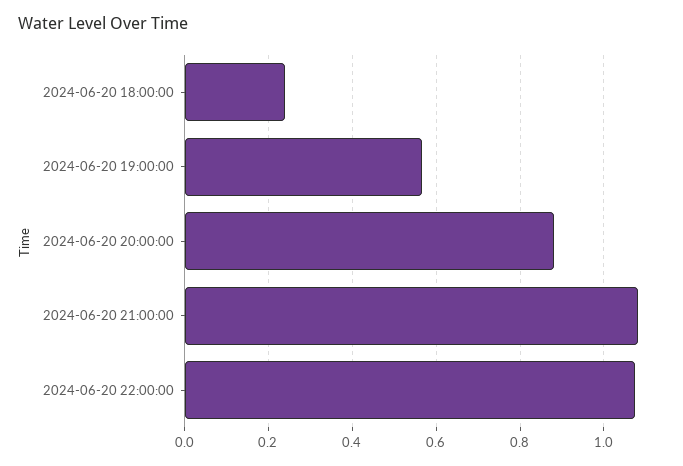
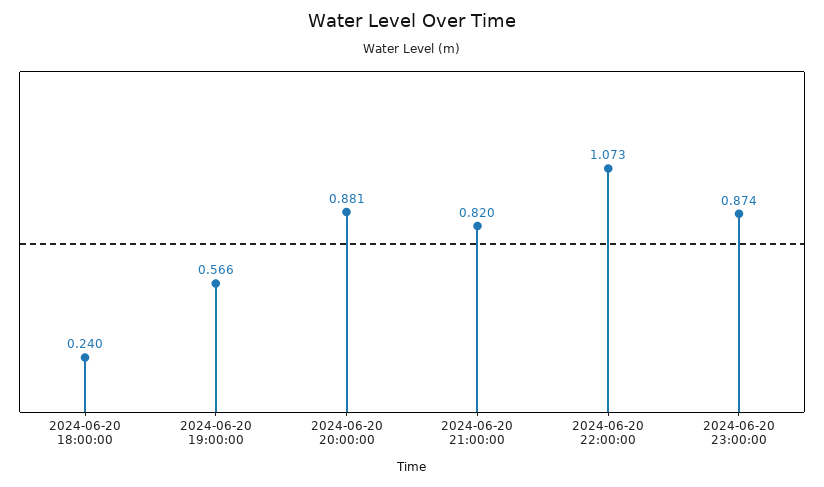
2024-06-20 21:00:00: 1.08 -> 0.82
2024-06-20 23:00:00: none -> 0.874

